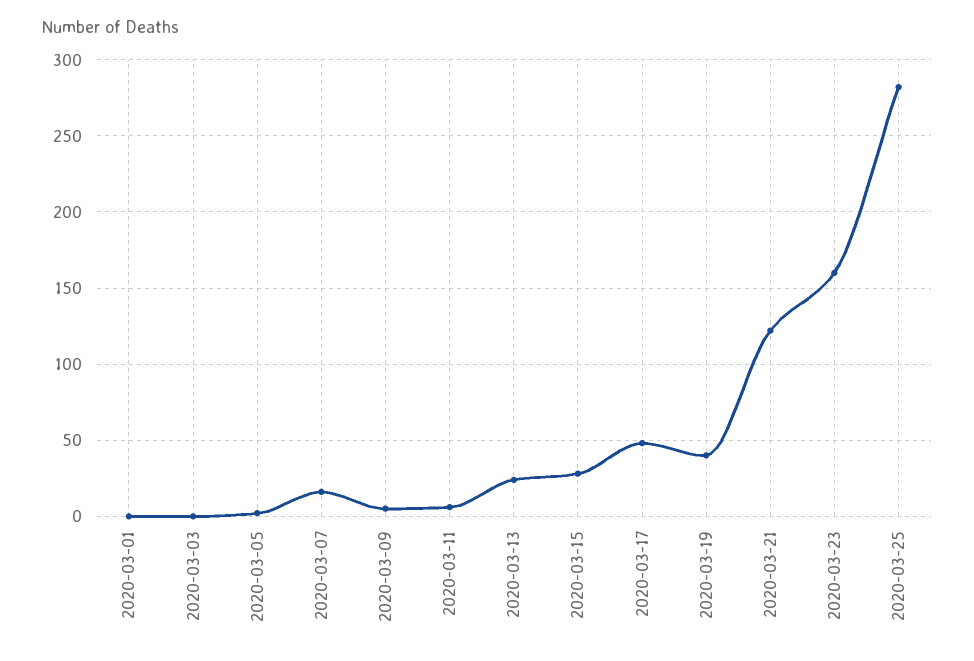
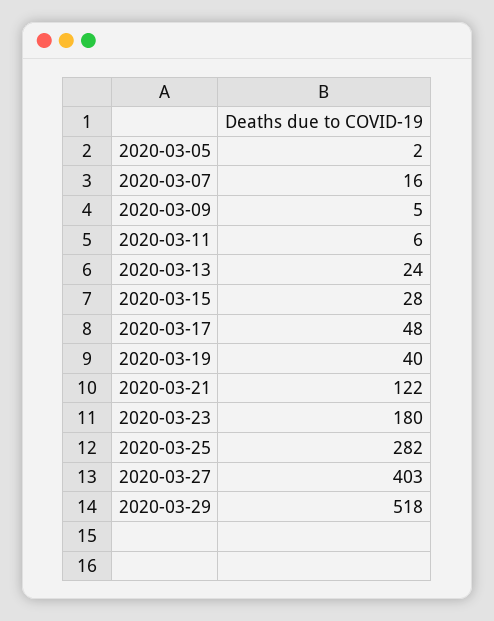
2020-03-01: 0 -> none
2020-03-03: 0 -> none
2020-03-23: 160 -> 180
2020-03-27: none -> 403
2020-03-29: none -> 518

